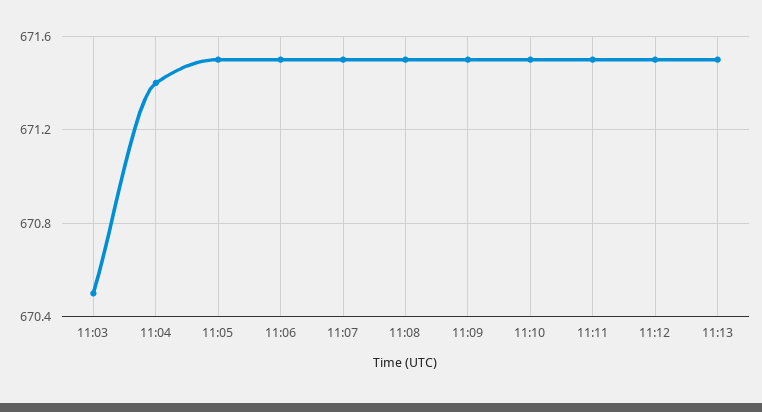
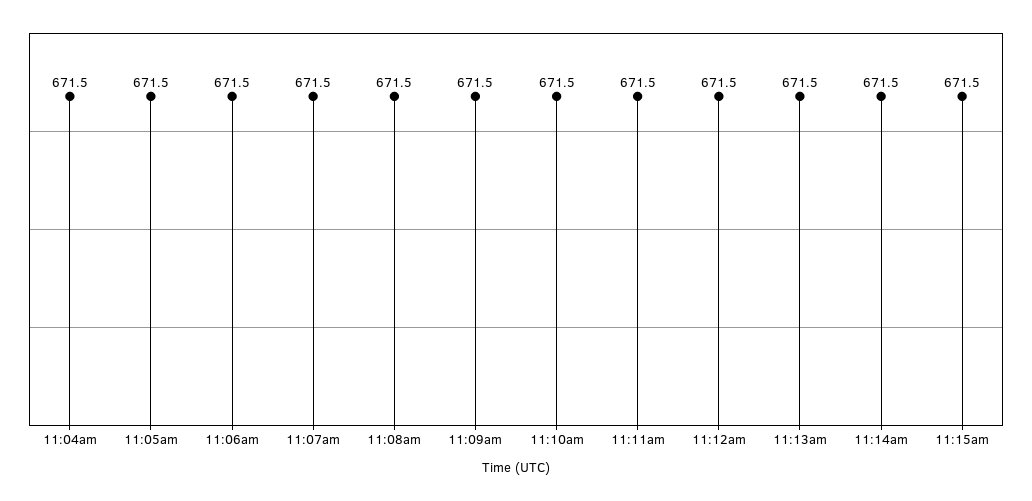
11:03: 670.5 -> none
11:04: 671.4 -> 671.5
11:14am: none -> 671.5
11:15am: none -> 671.5

